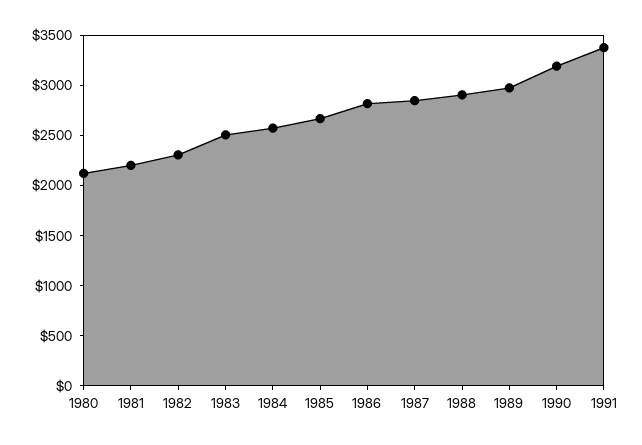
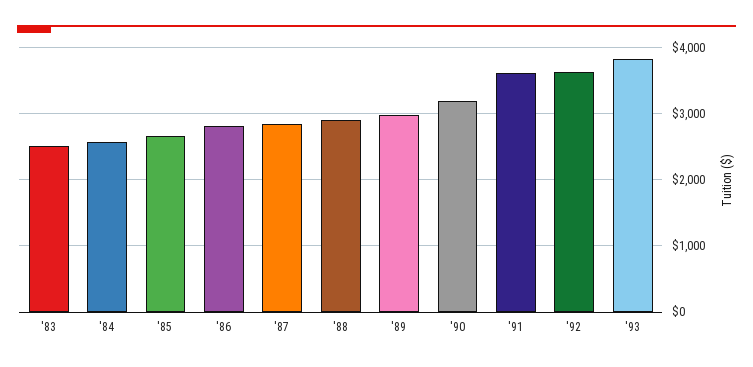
1980: 2100 -> none
1981: 2200 -> none
1982: 2300 -> none
1991: 3400 -> 3600
'92: none -> 3600
'93: none -> 3800

